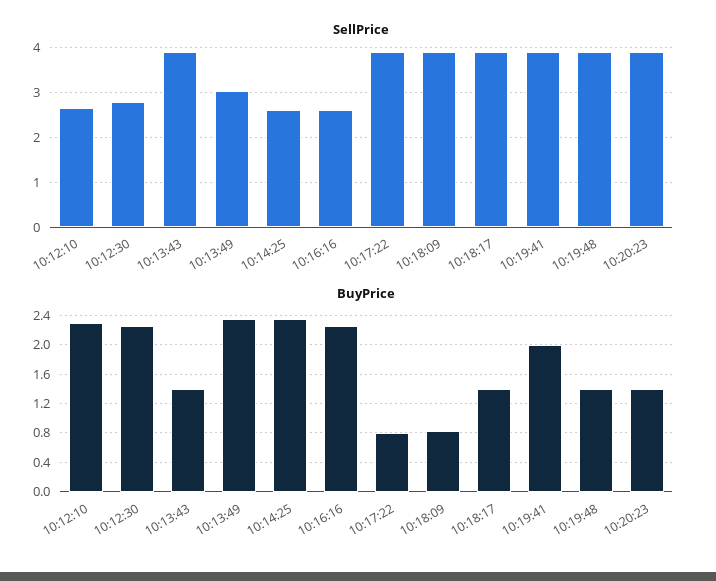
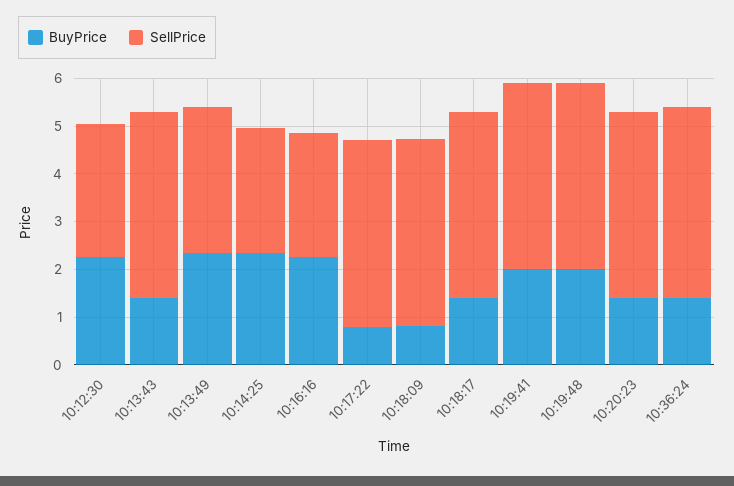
SellPrice, 10:12:10: 2.6 -> none
BuyPrice, 10:12:10: 2.3 -> none
BuyPrice, 10:19:48: 1.4 -> 2
BuyPrice, 10:36:24: none -> 1.4
SellPrice, 10:36:24: none -> 4

